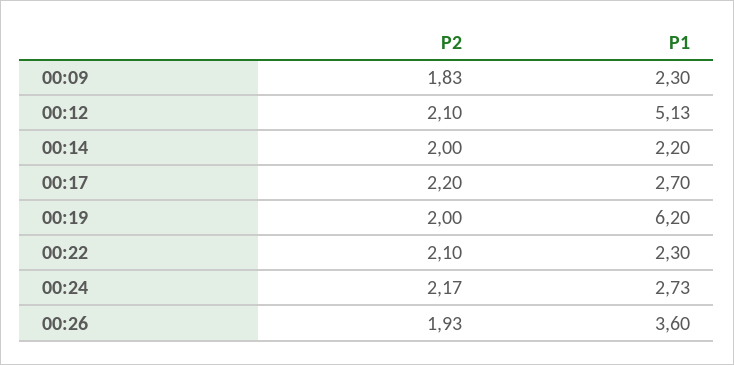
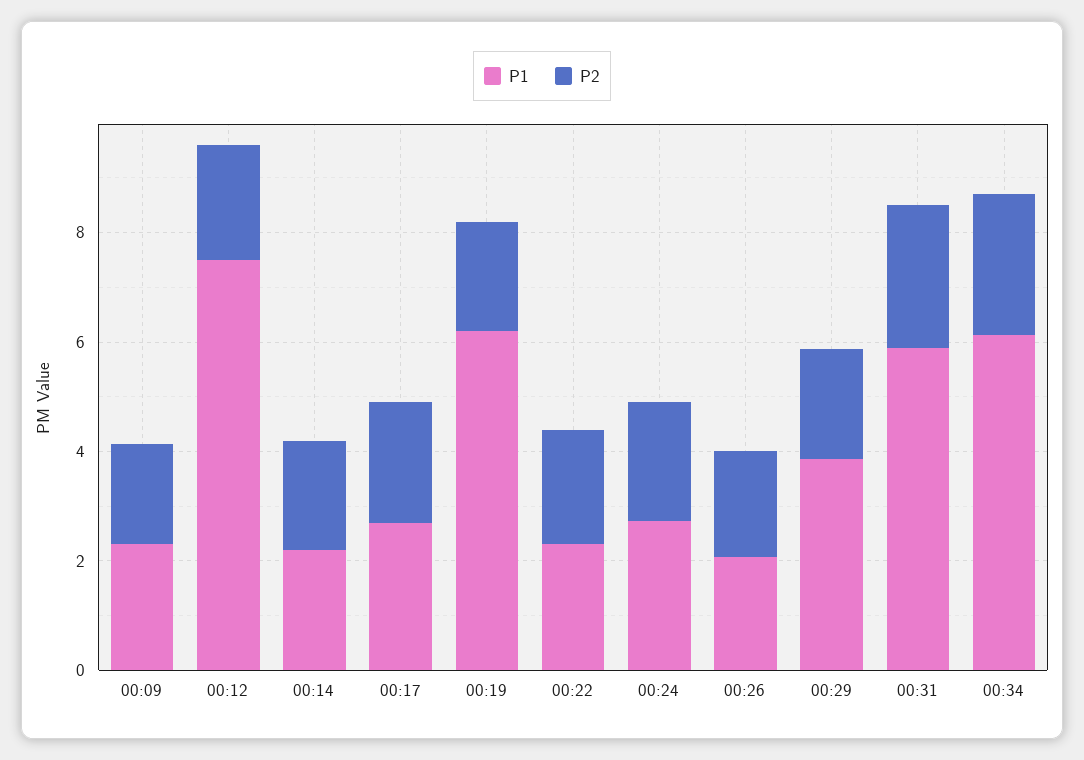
P1, 00:12: 5.13 -> 7.5
P1, 00:26: 3.6 -> 2
P1, 00:29: none -> 4
P2, 00:29: none -> 2
P1, 00:31: none -> 6
P2, 00:31: none -> 2.5
P1, 00:34: none -> 6
P2, 00:34: none -> 2.5

